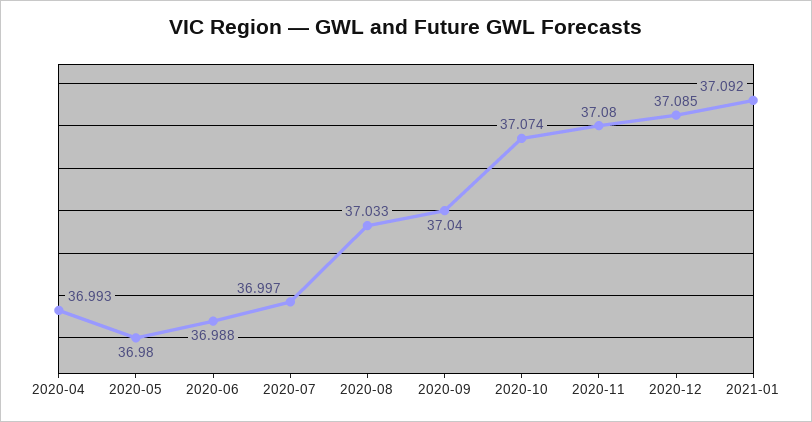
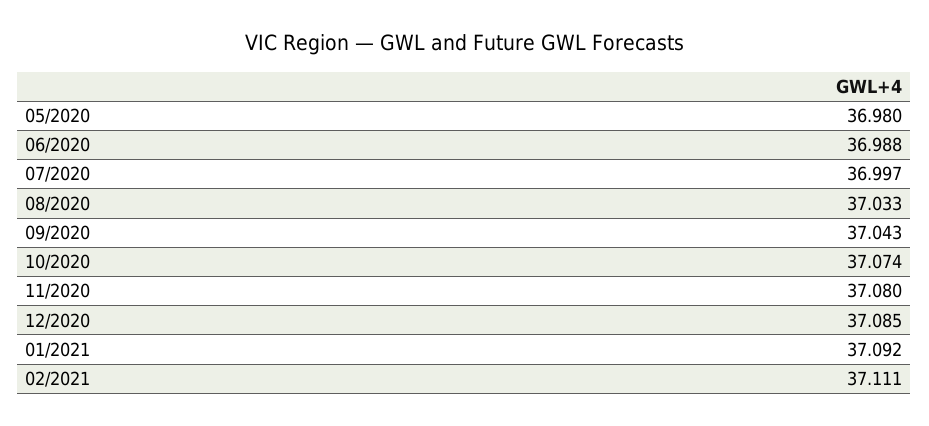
2020-04: 36.993 -> none
2020-09: 37.04 -> 37.043
02/2021: none -> 37.111

